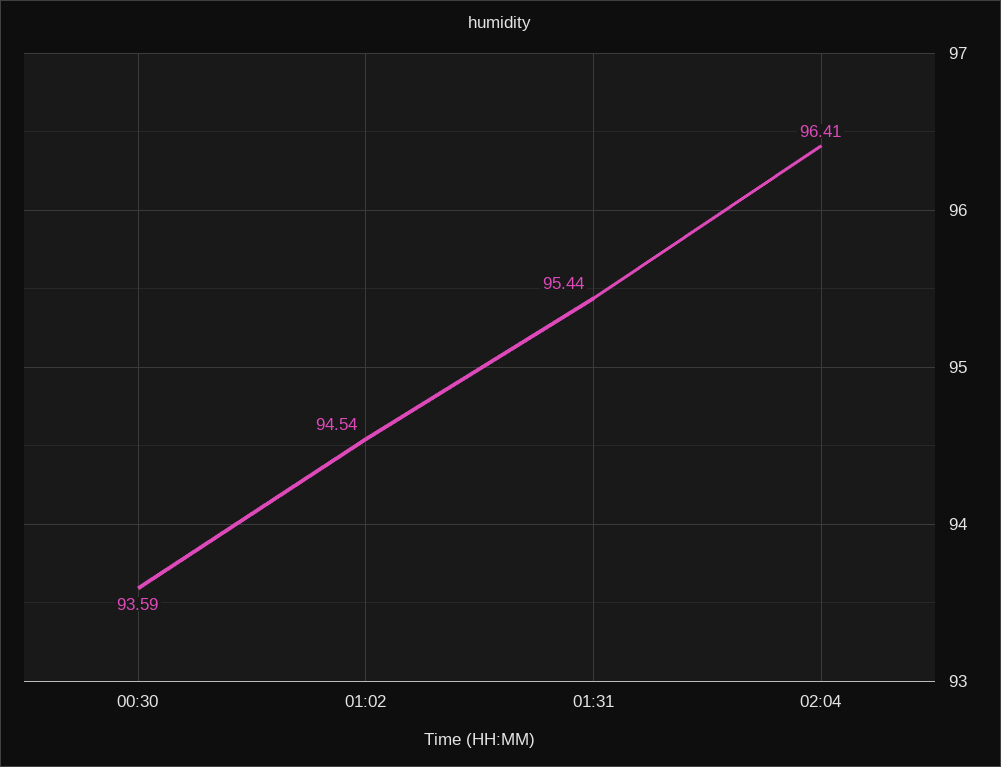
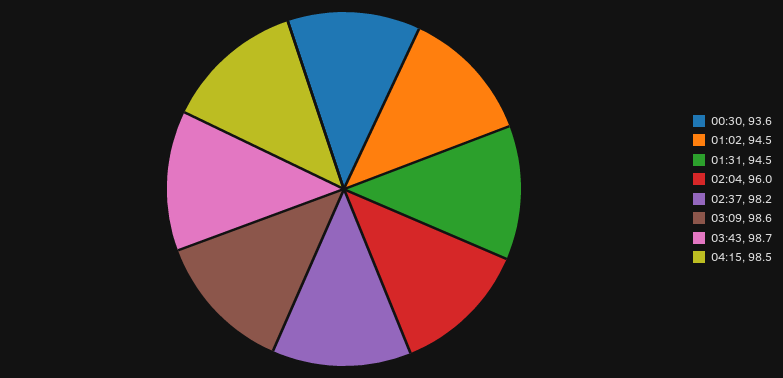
01:31: 95.44 -> 94.5
02:04: 96.41 -> 96
02:37: none -> 98.2
03:09: none -> 98.6
03:43: none -> 98.7
04:15: none -> 98.5

